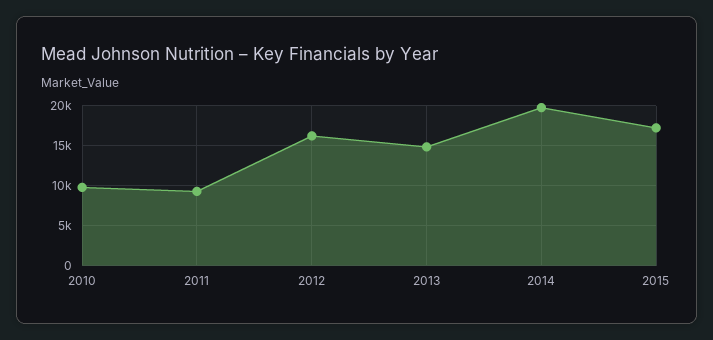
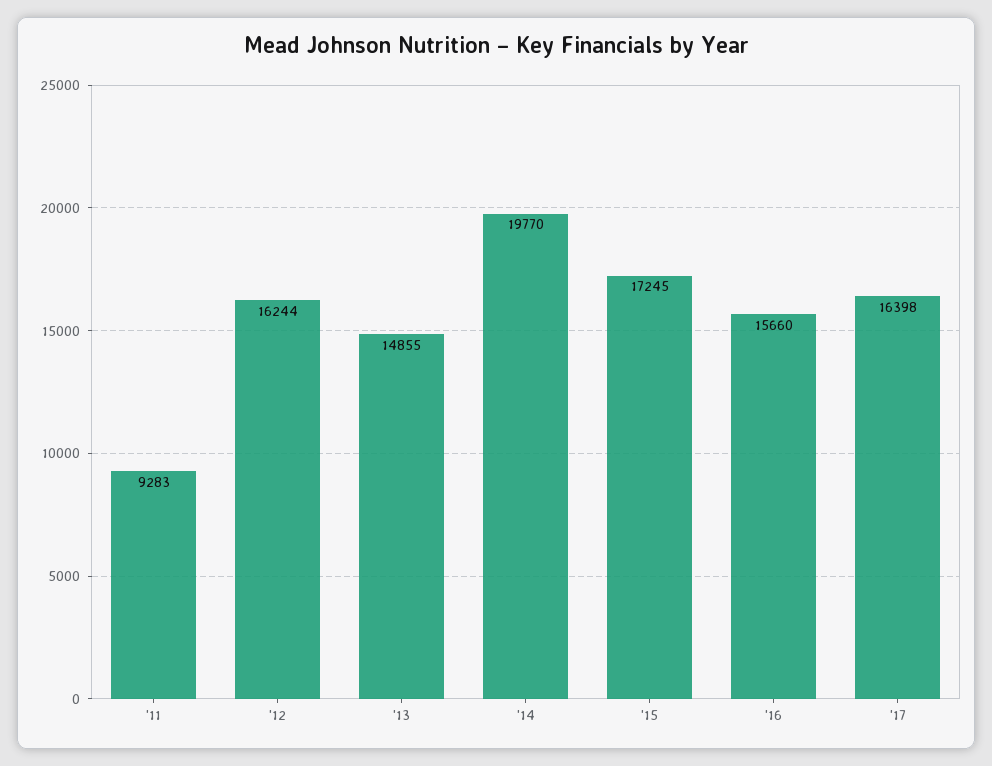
2010: 10000 -> none
'16: none -> 15660
'17: none -> 16398

